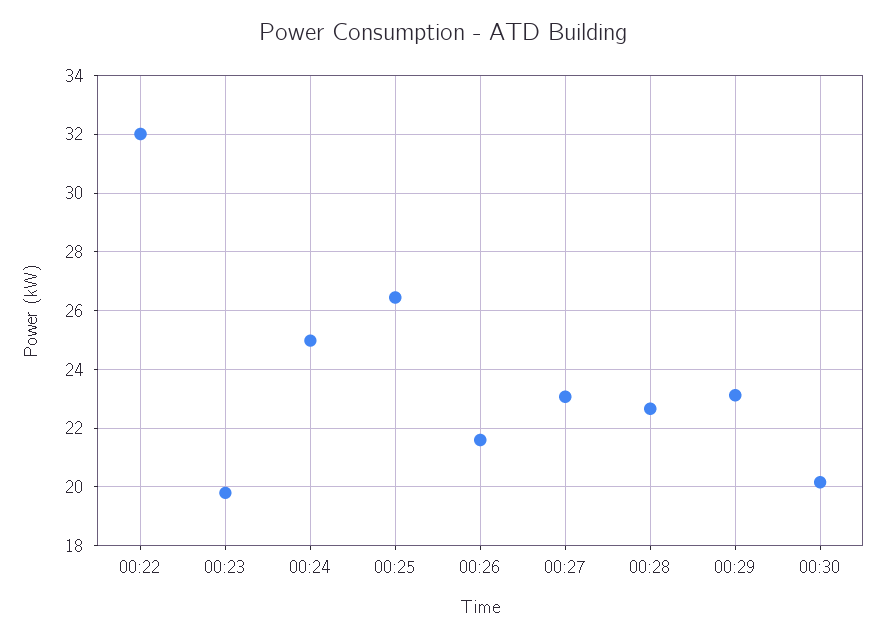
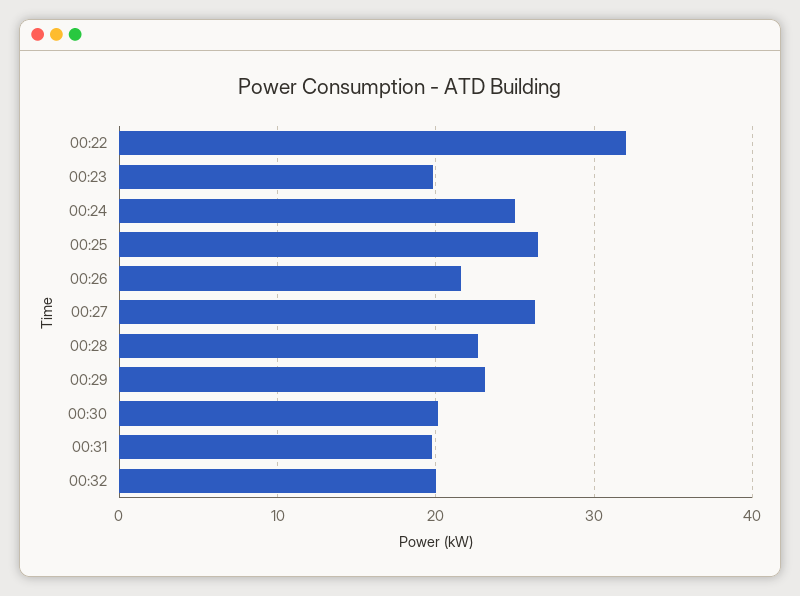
00:27: 23 -> 26
00:31: none -> 20
00:32: none -> 20

